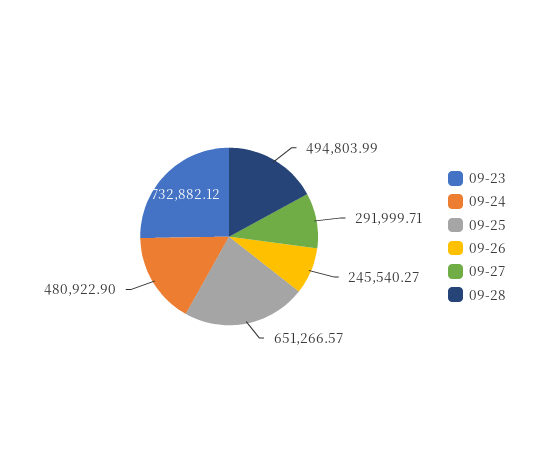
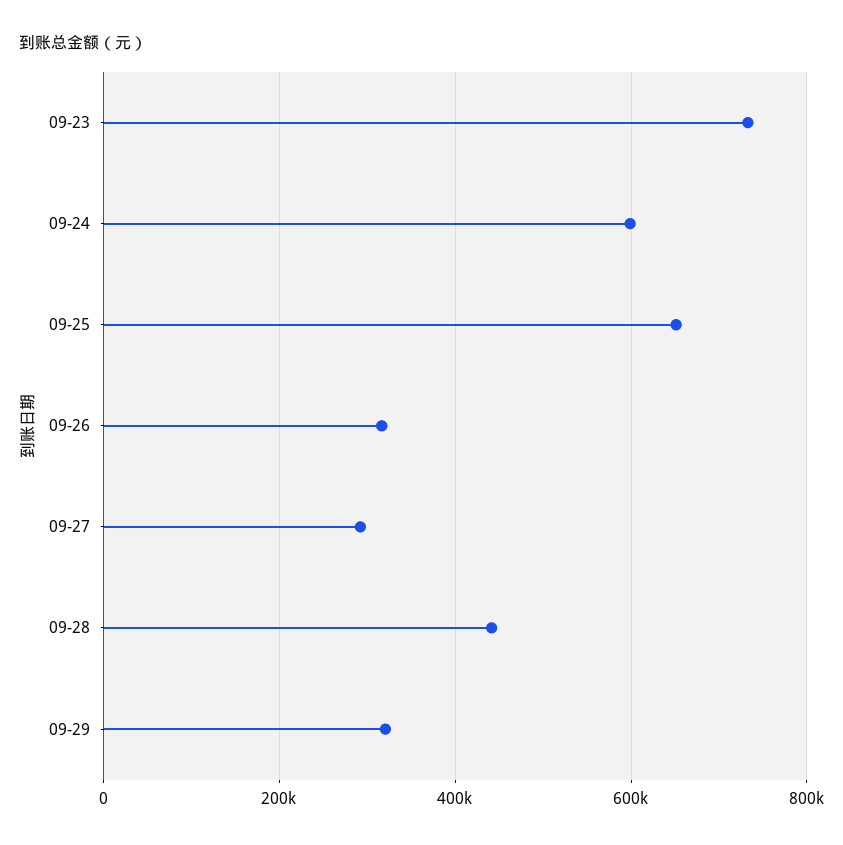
09-24: 480922.9 -> 600000
09-26: 245540.27 -> 320000
09-28: 494803.99 -> 440000
09-29: none -> 320000

